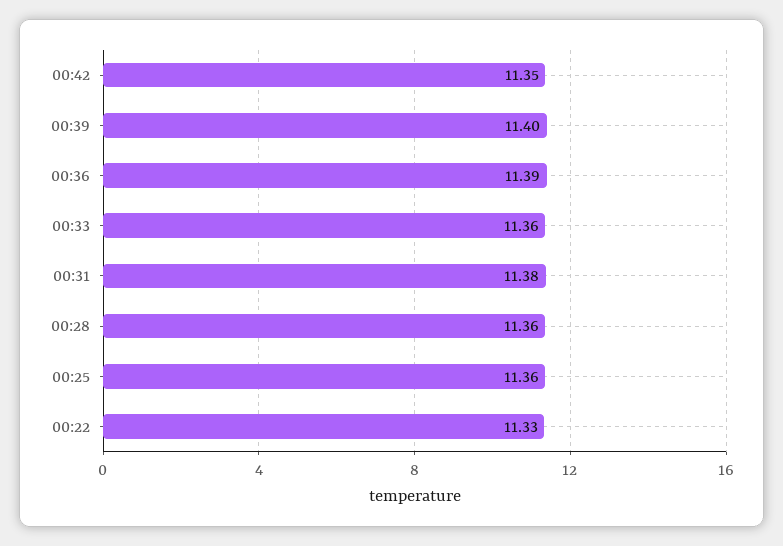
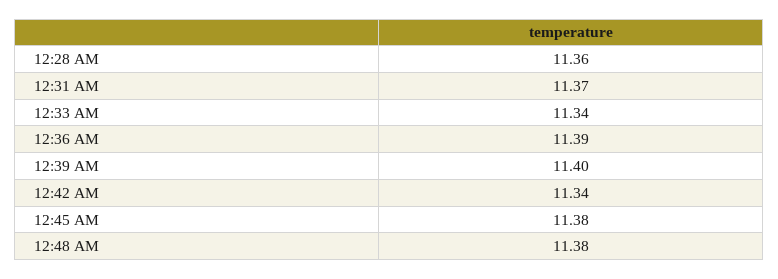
00:42: 11.35 -> 11.34
00:33: 11.36 -> 11.34
00:31: 11.38 -> 11.37
00:25: 11.36 -> none
00:22: 11.33 -> none
12:45 AM: none -> 11.38
12:48 AM: none -> 11.38

